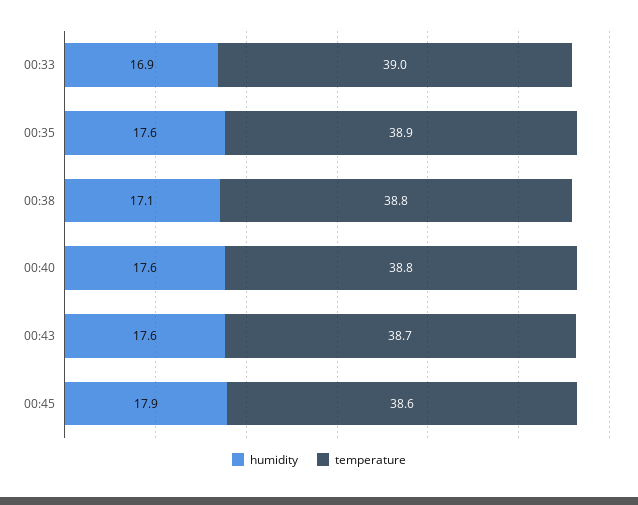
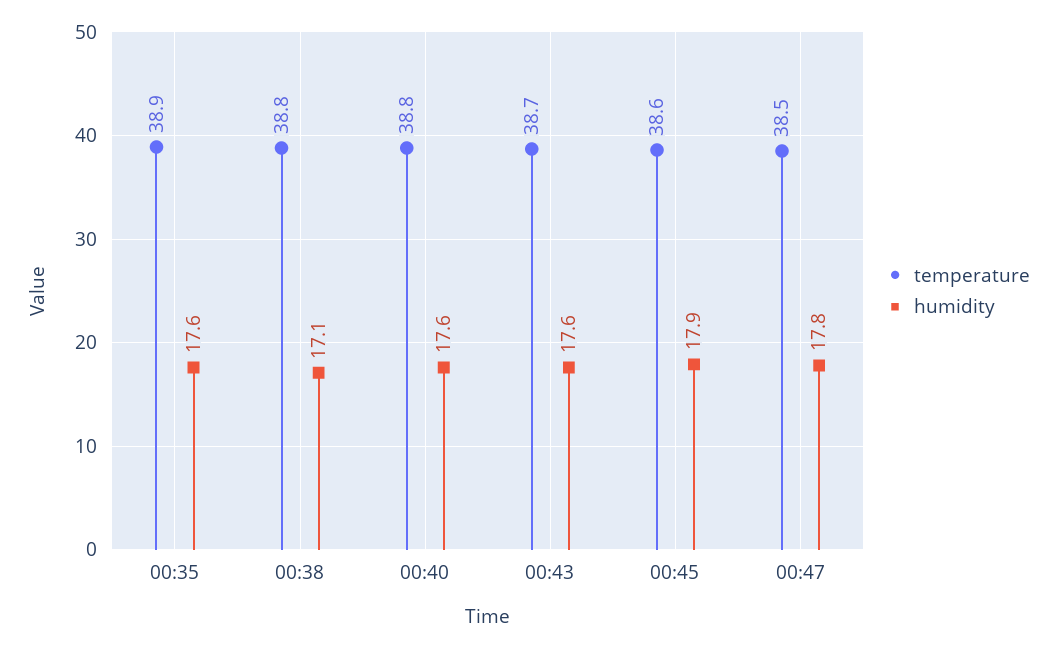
humidity, 00:33: 16.9 -> none
temperature, 00:33: 39 -> none
temperature, 00:47: none -> 38.5
humidity, 00:47: none -> 17.8

